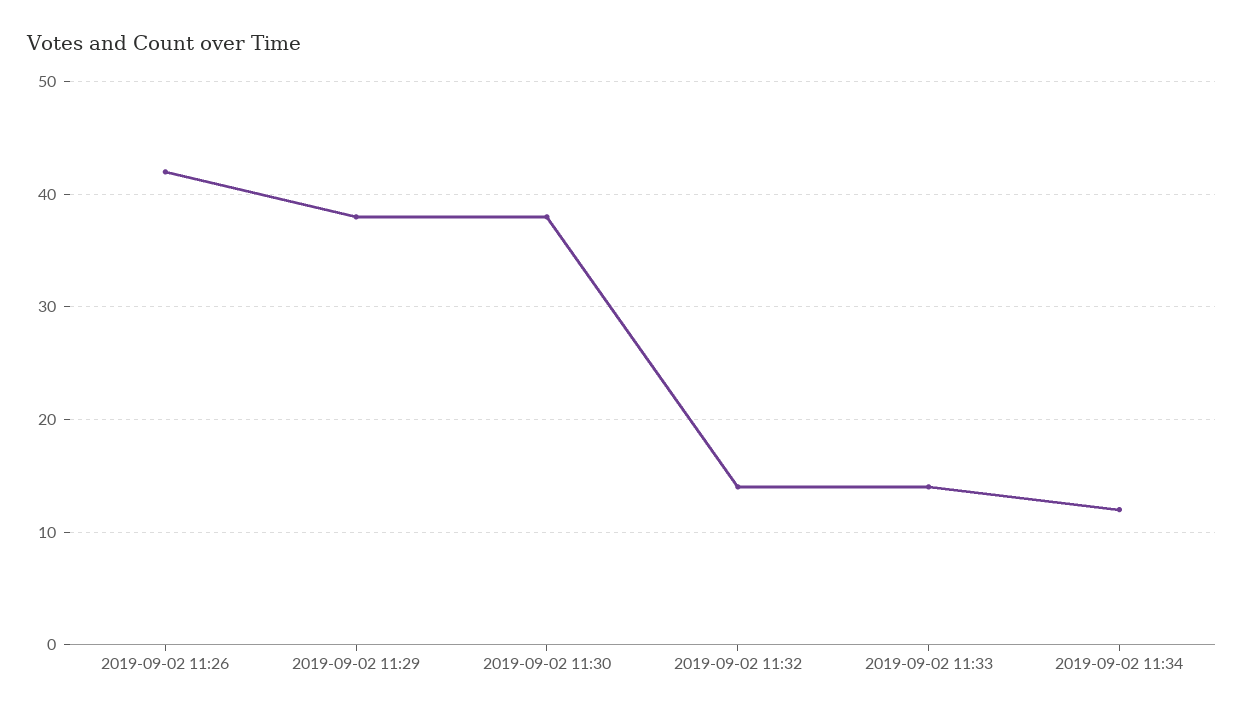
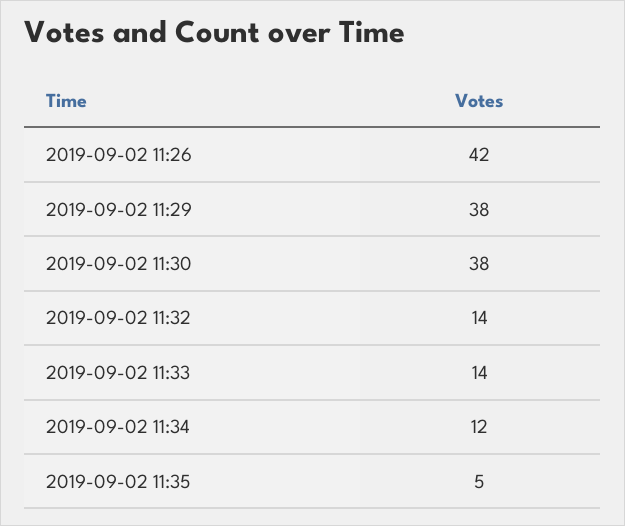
2019-09-02 11:35: none -> 5

